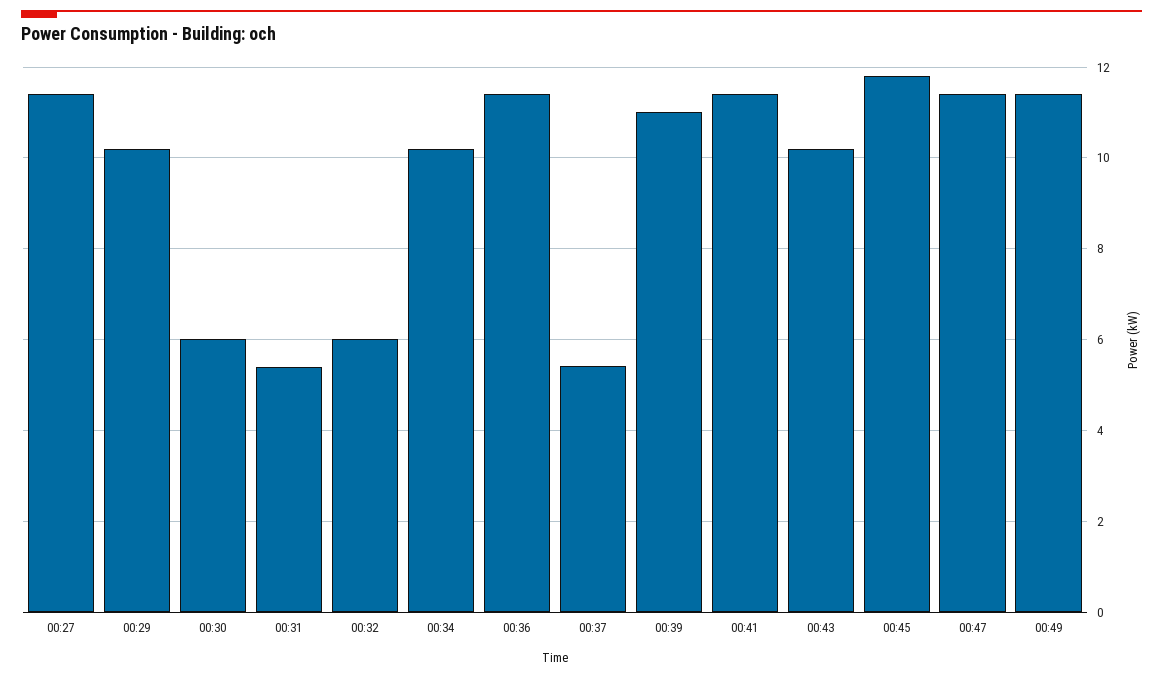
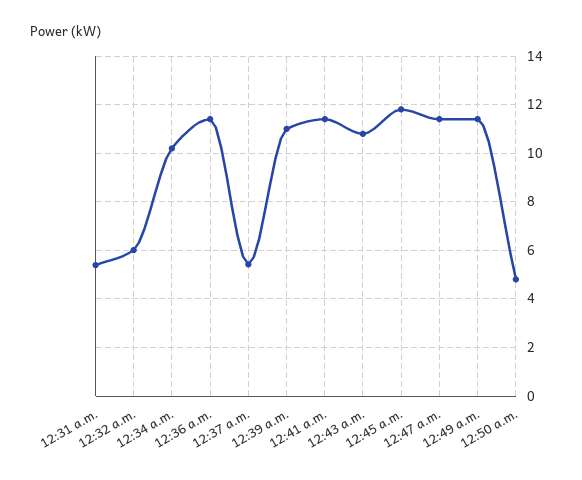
00:27: 11.4 -> none
00:29: 10.2 -> none
00:30: 6 -> none
00:43: 10.2 -> 10.75
12:50 a.m.: none -> 4.75

